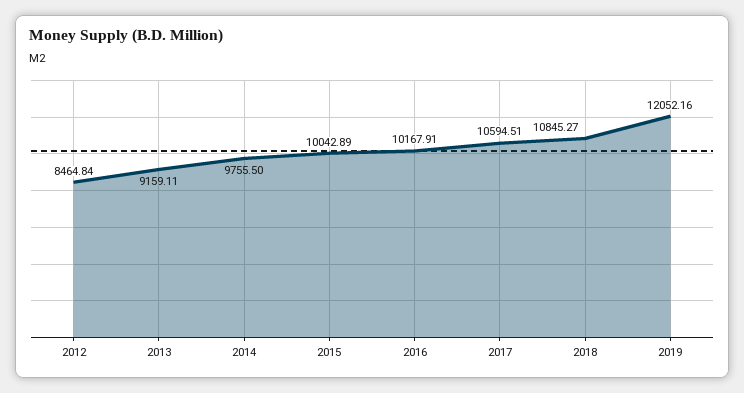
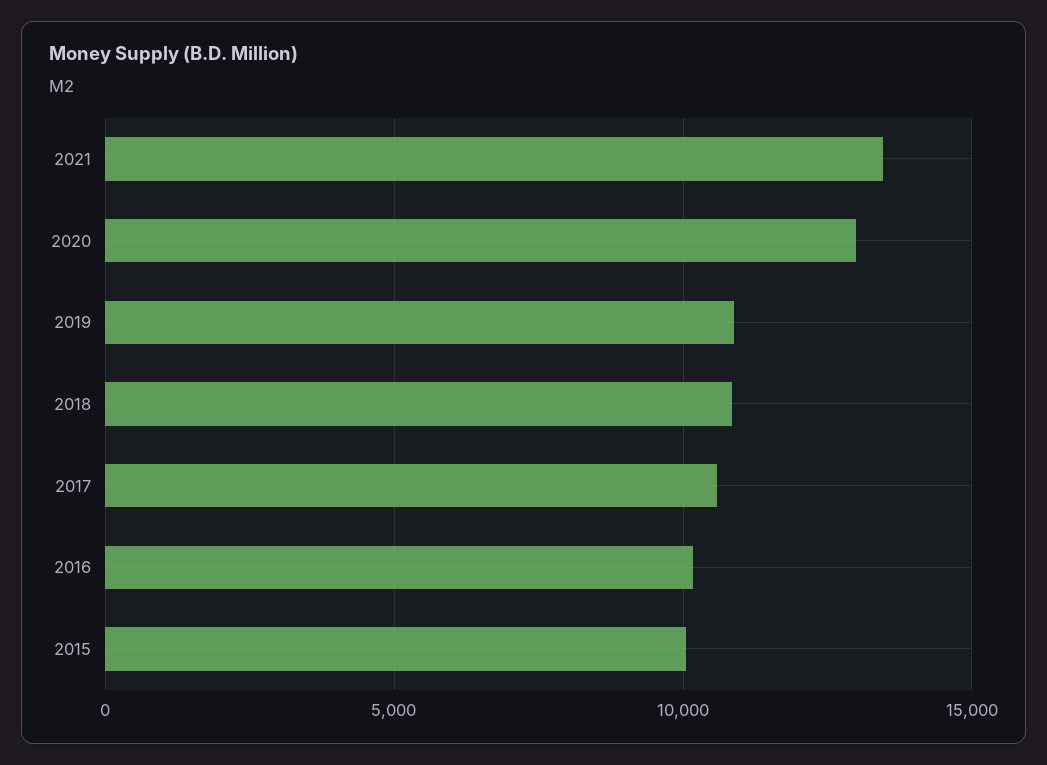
2012: 8464.84 -> none
2013: 9159.11 -> none
2014: 9755.5 -> none
2019: 12052.16 -> 11000
2021: none -> 13500
2020: none -> 13000

